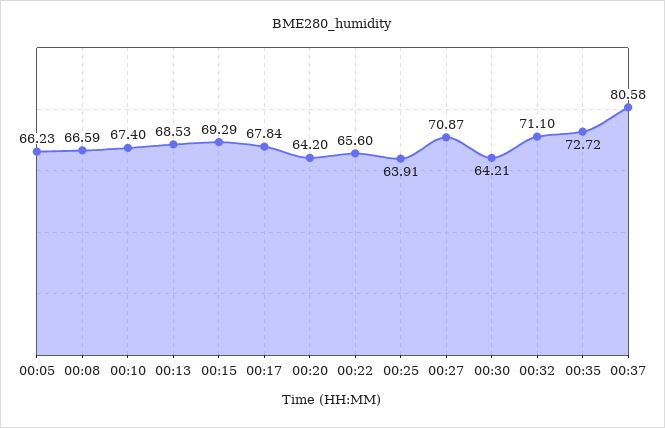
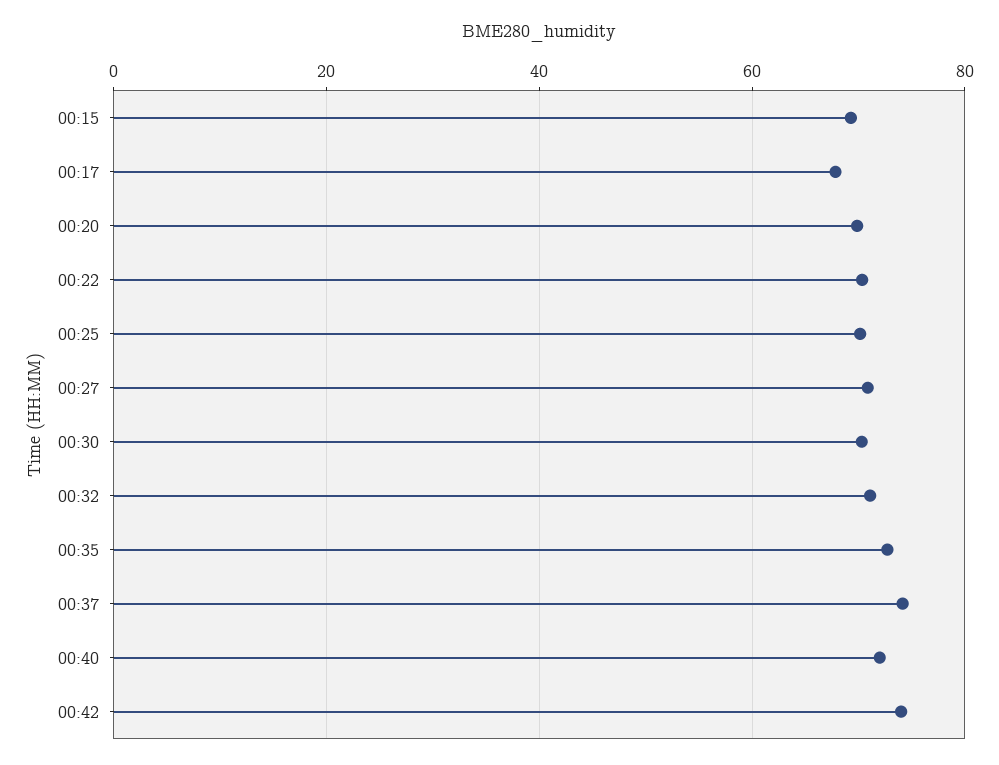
00:05: 66.23 -> none
00:08: 66.59 -> none
00:10: 67.4 -> none
00:13: 68.53 -> none
00:20: 64.2 -> 70
00:22: 65.6 -> 70
00:25: 63.91 -> 70
00:30: 64.21 -> 70
00:37: 80.58 -> 74
00:40: none -> 72
00:42: none -> 74

